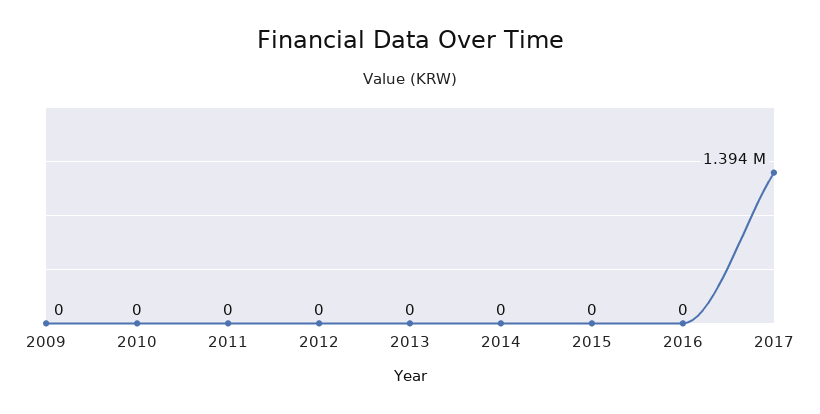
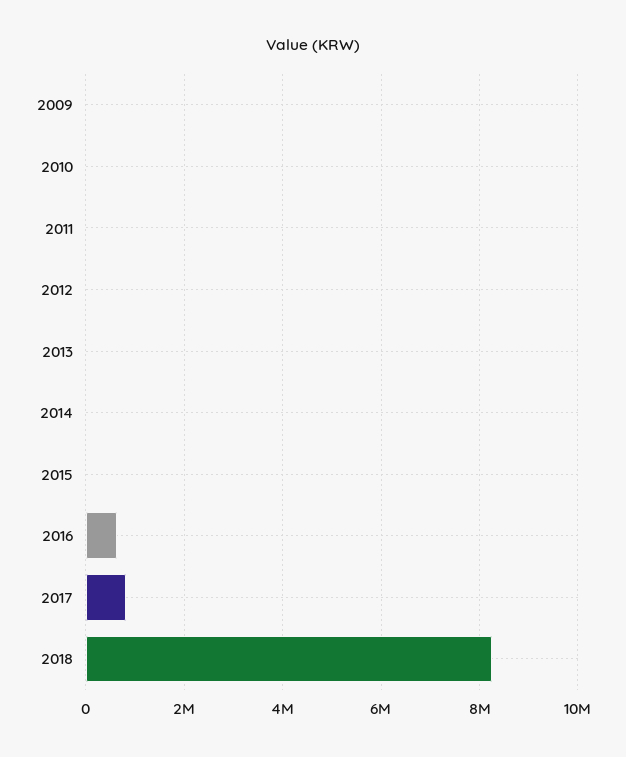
2016: 0 -> 600000
2017: 1394000 -> 800000
2018: none -> 8200000

